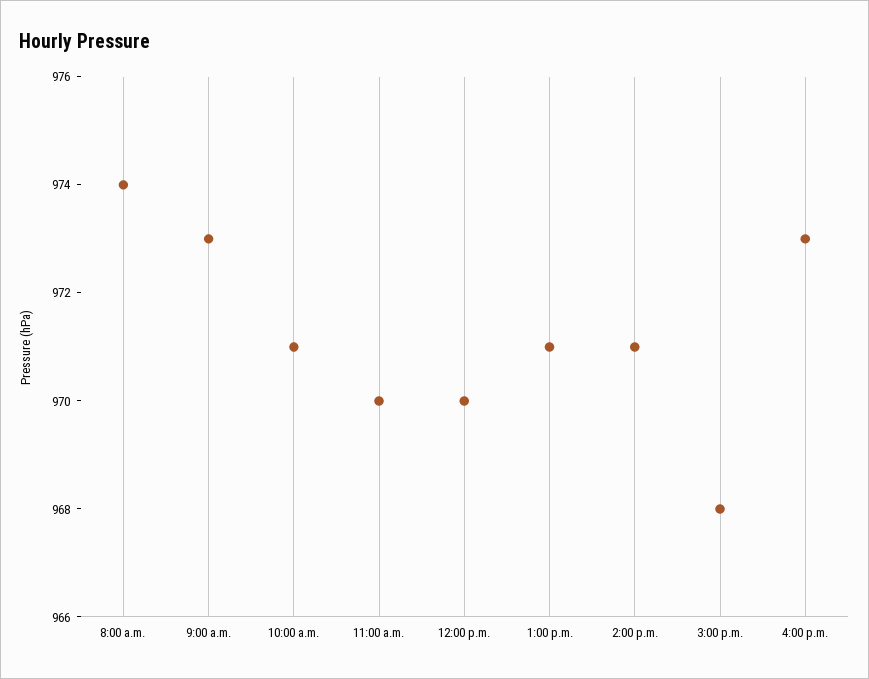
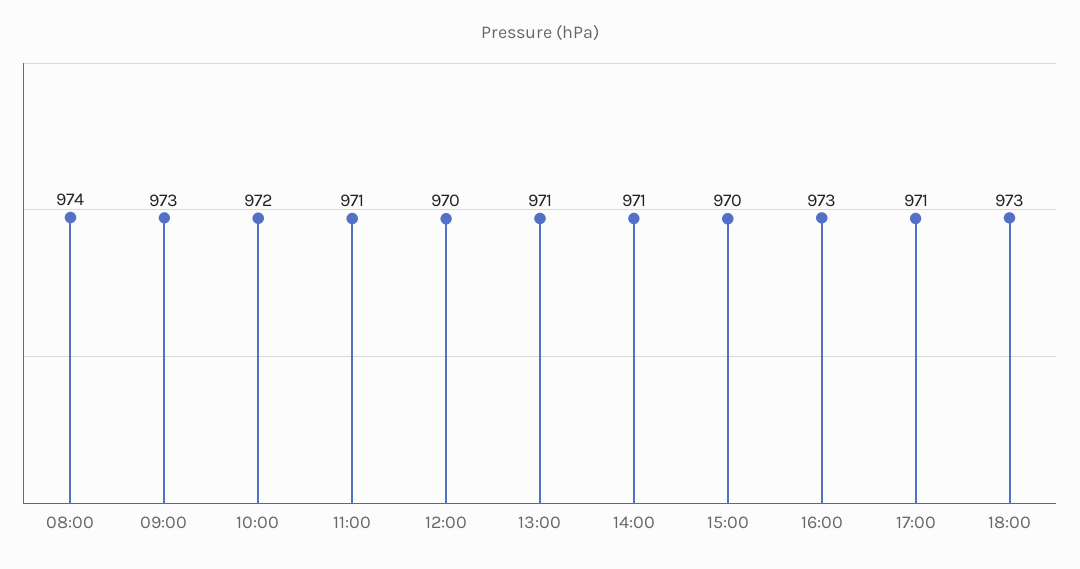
10:00 a.m.: 971 -> 972
11:00 a.m.: 970 -> 971
3:00 p.m.: 968 -> 970
17:00: none -> 971
18:00: none -> 973

